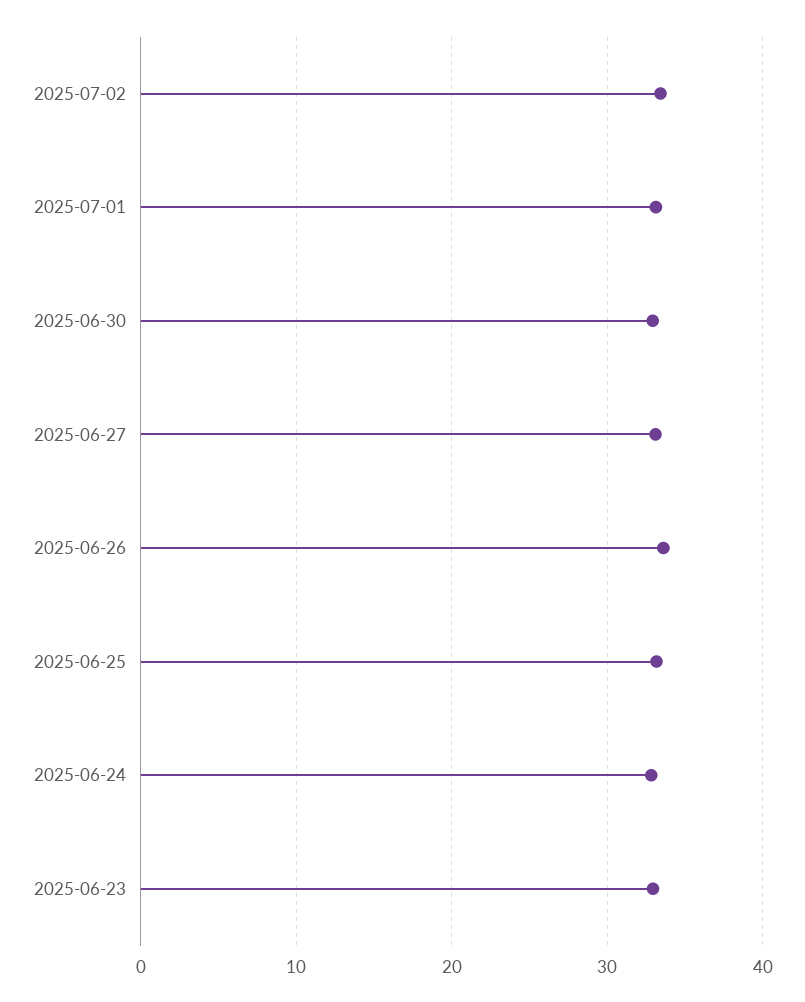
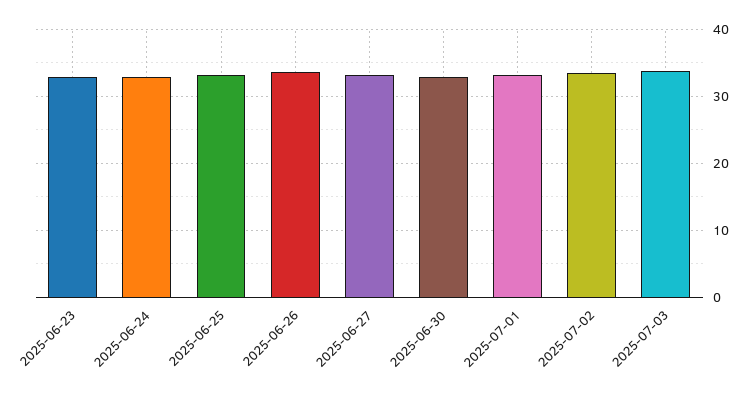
2025-07-03: none -> 34

